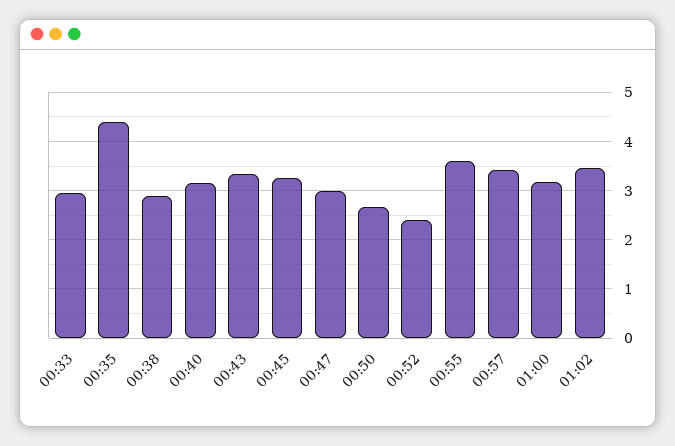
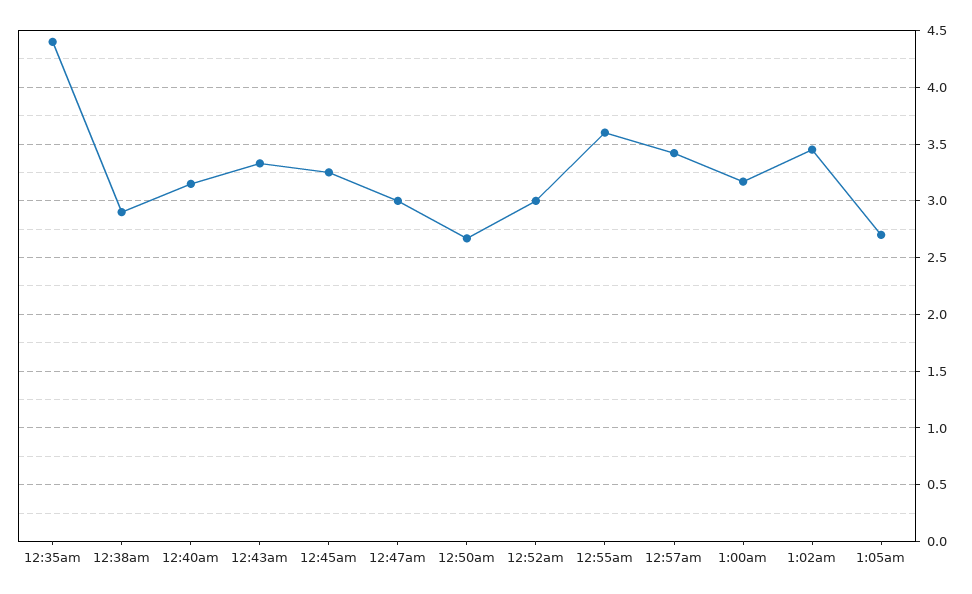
00:33: 3 -> none
00:52: 2.4 -> 3
1:05am: none -> 2.7

